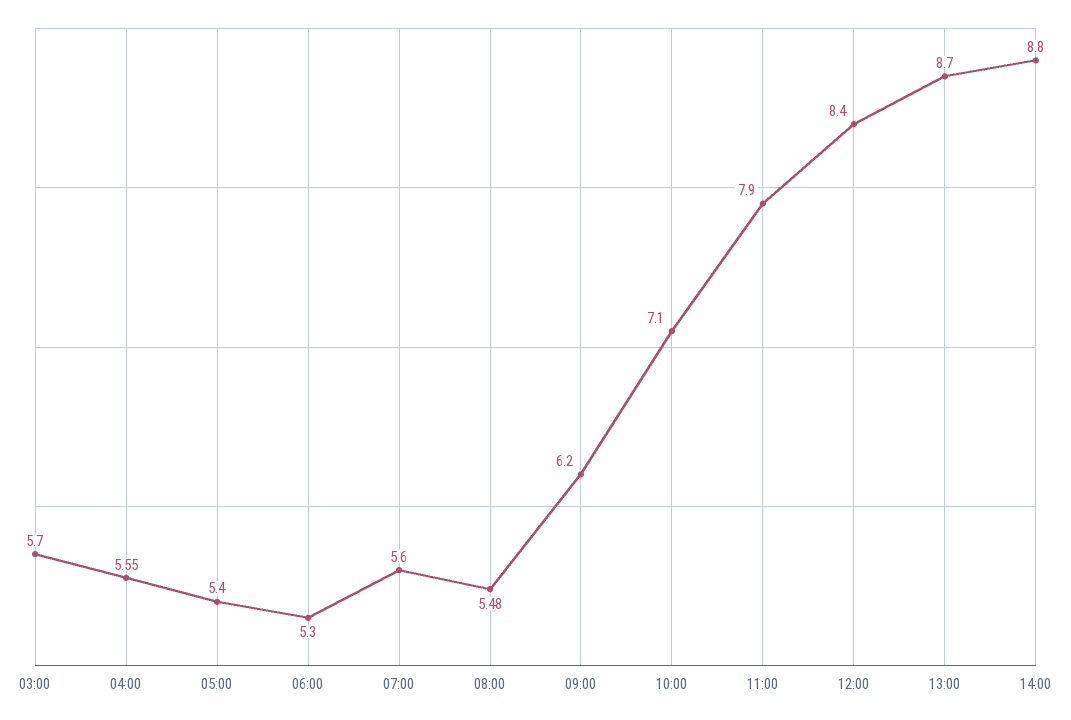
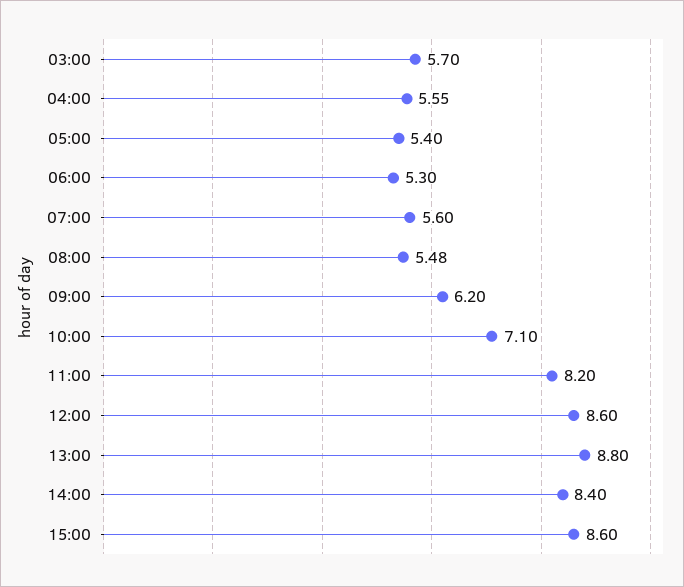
11:00: 7.9 -> 8.2
12:00: 8.4 -> 8.6
13:00: 8.7 -> 8.8
14:00: 8.8 -> 8.4
15:00: none -> 8.6

